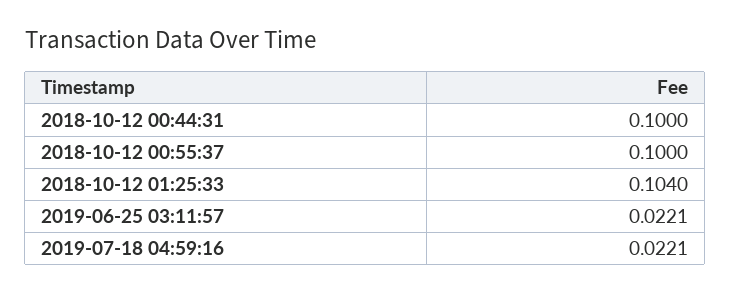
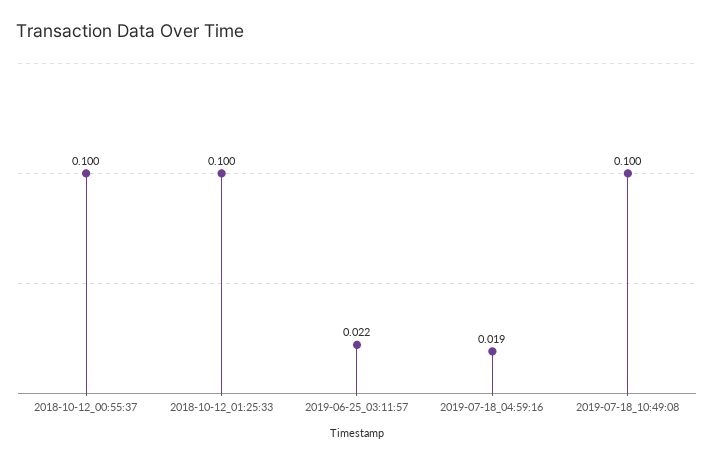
2018-10-12 00:44:31: 0.1 -> none
2018-10-12 01:25:33: 0.104 -> 0.1
2019-07-18 04:59:16: 0.0221 -> 0.019
2019-07-18_10:49:08: none -> 0.1

